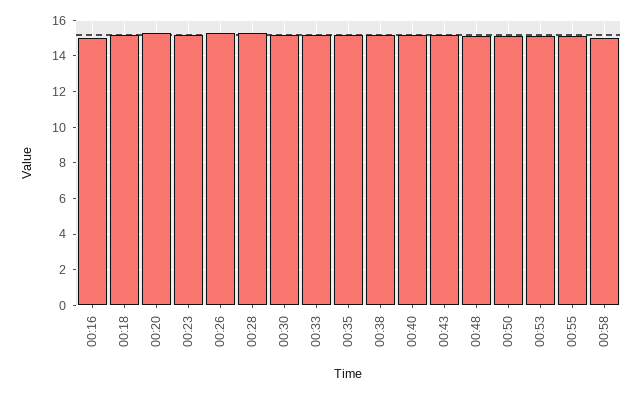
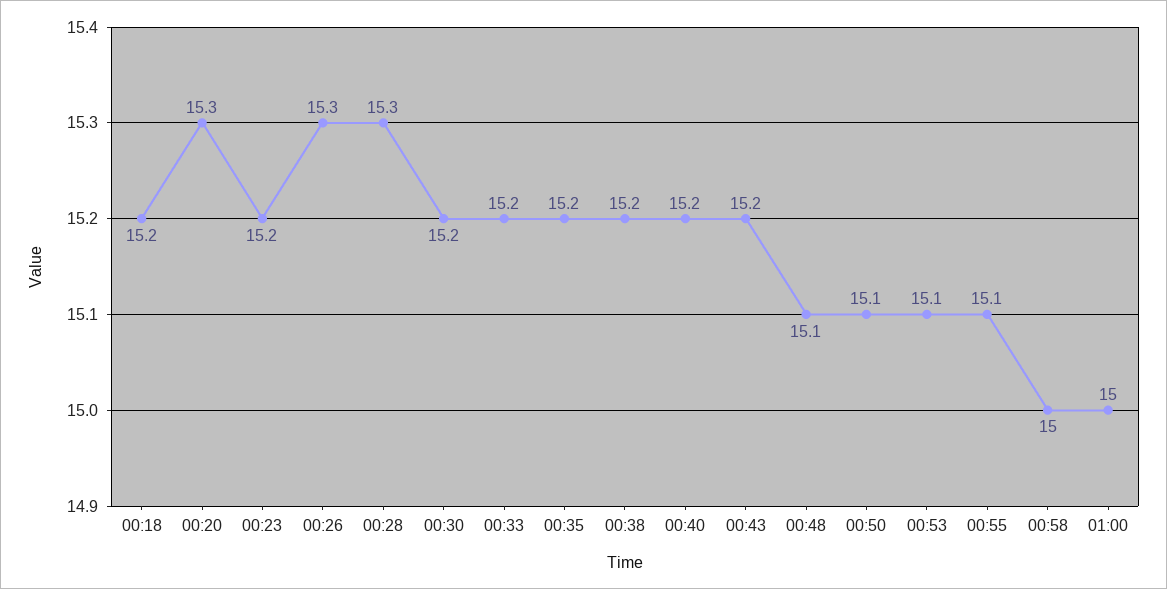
00:16: 15 -> none
01:00: none -> 15

